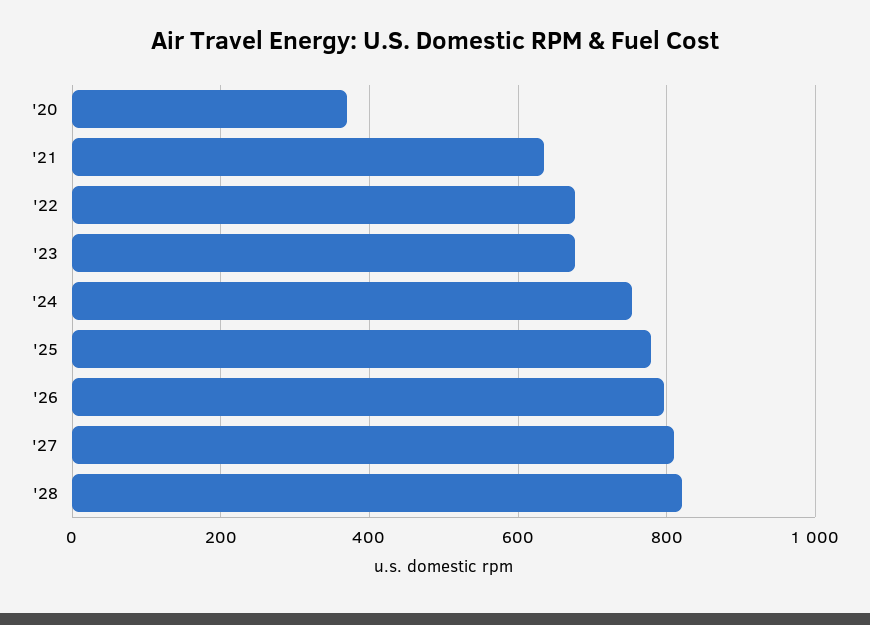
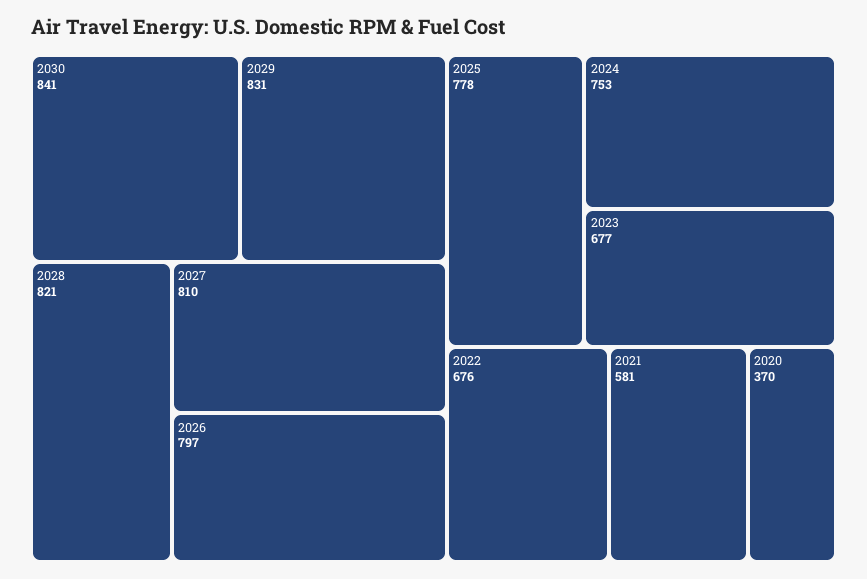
'21: 640 -> 581
2030: none -> 841
2029: none -> 831

